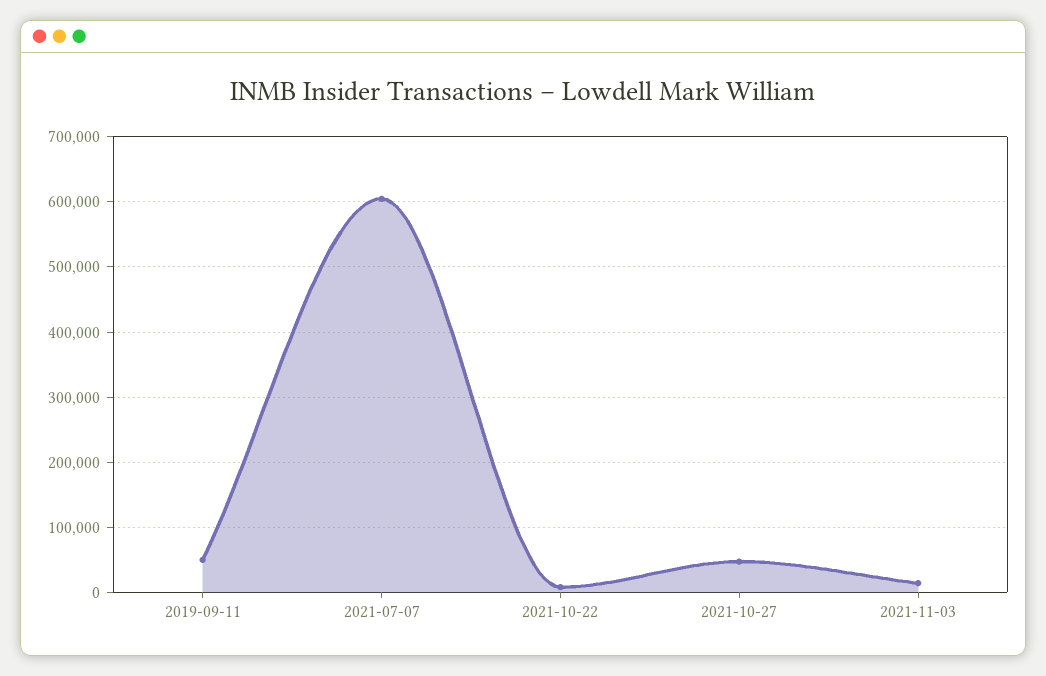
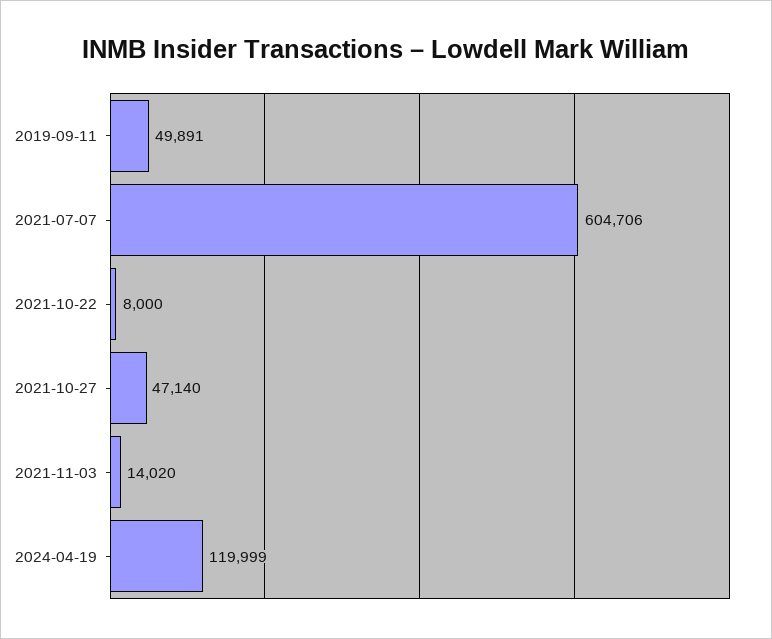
2024-04-19: none -> 119999

